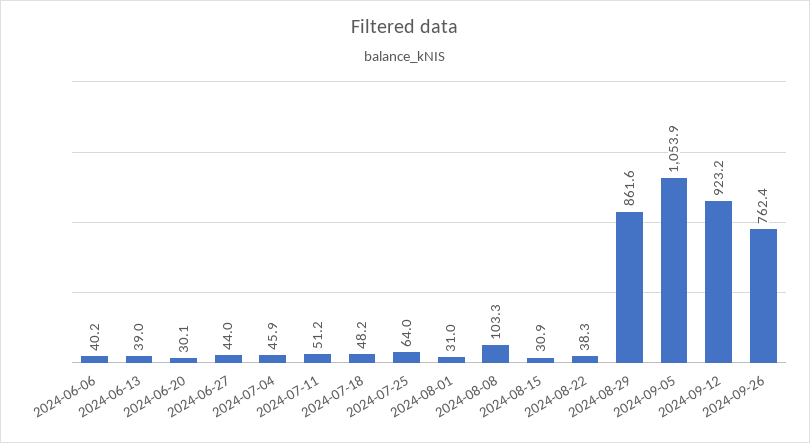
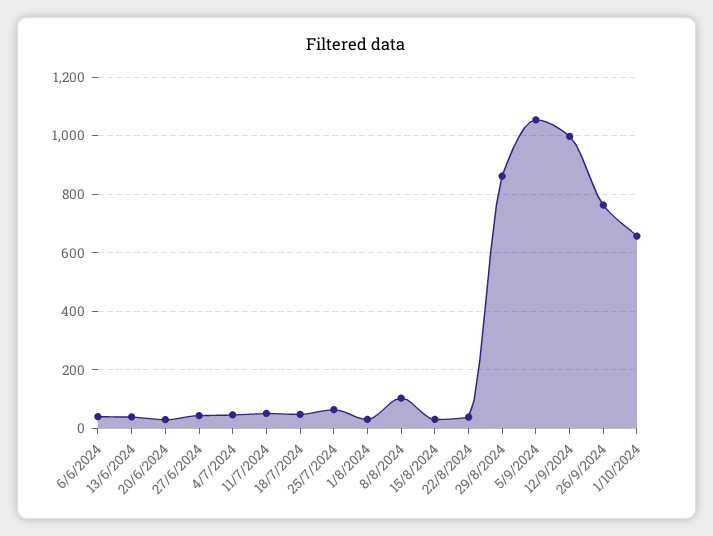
2024-09-12: 923.2 -> 1000
1/10/2024: none -> 650

